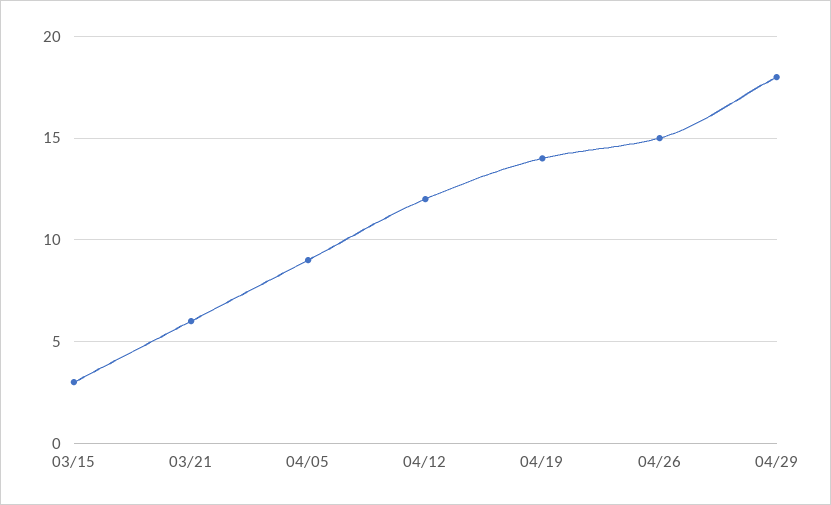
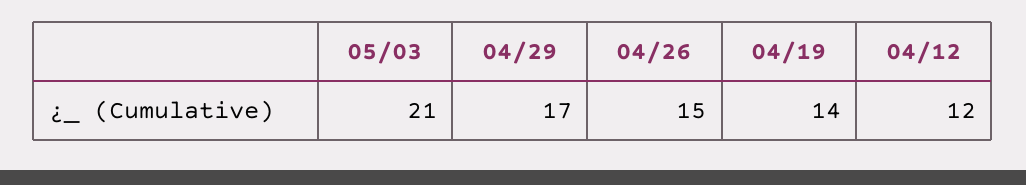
03/15: 3 -> none
03/21: 6 -> none
04/05: 9 -> none
04/29: 18 -> 17
05/03: none -> 21

